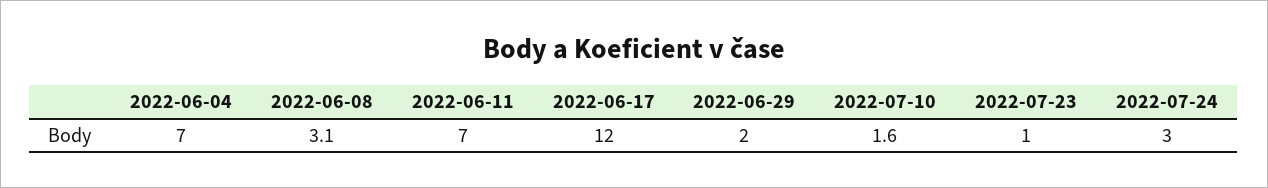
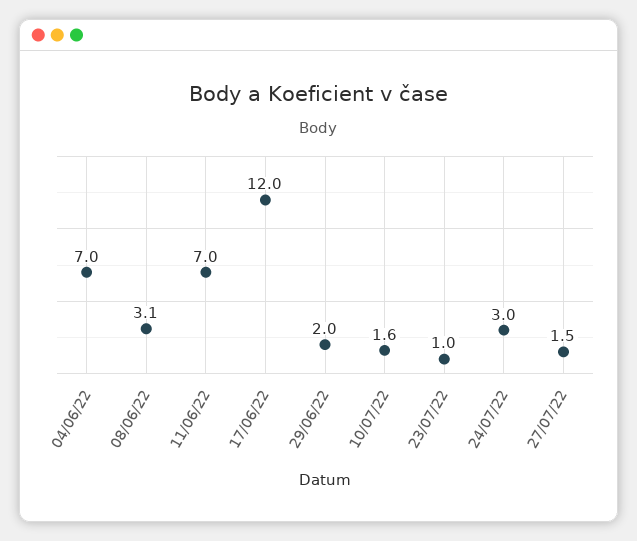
27/07/22: none -> 1.5

